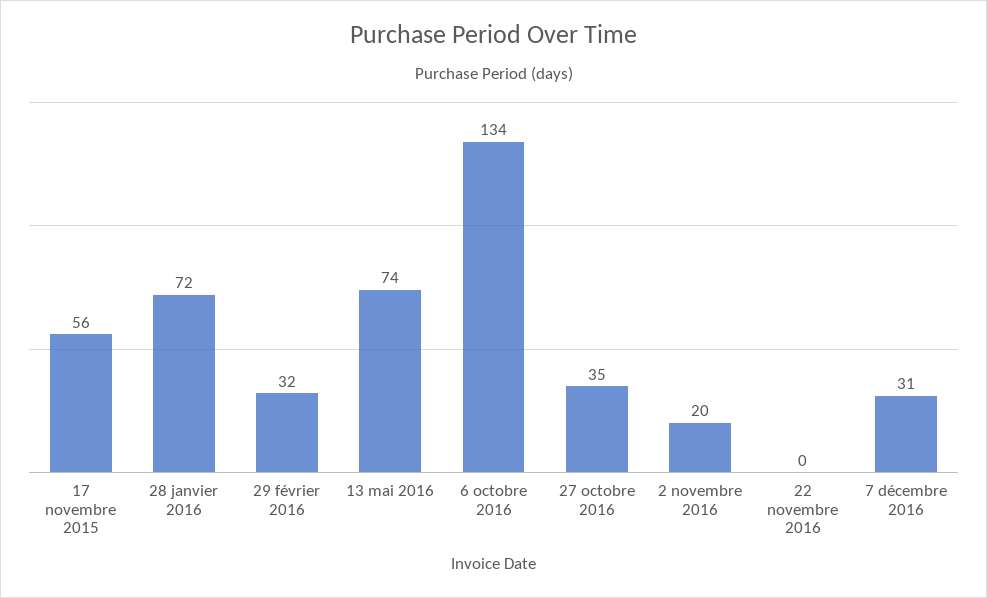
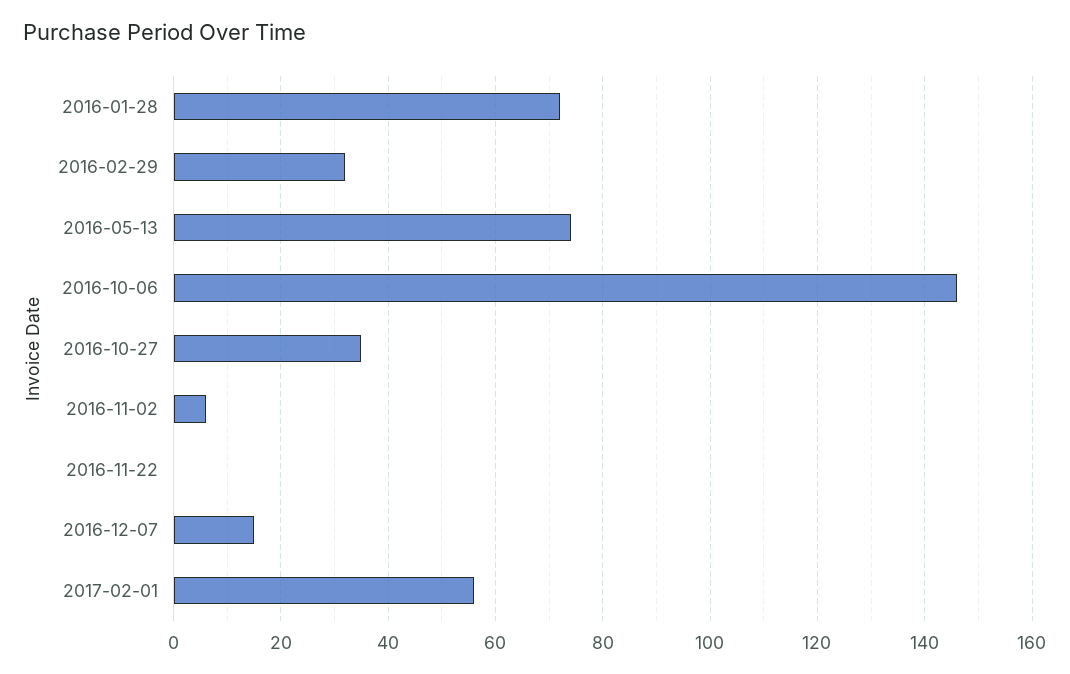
17 novembre 2015: 56 -> none
6 octobre 2016: 134 -> 145
2 novembre 2016: 20 -> 5
7 décembre 2016: 31 -> 15
2017-02-01: none -> 55

